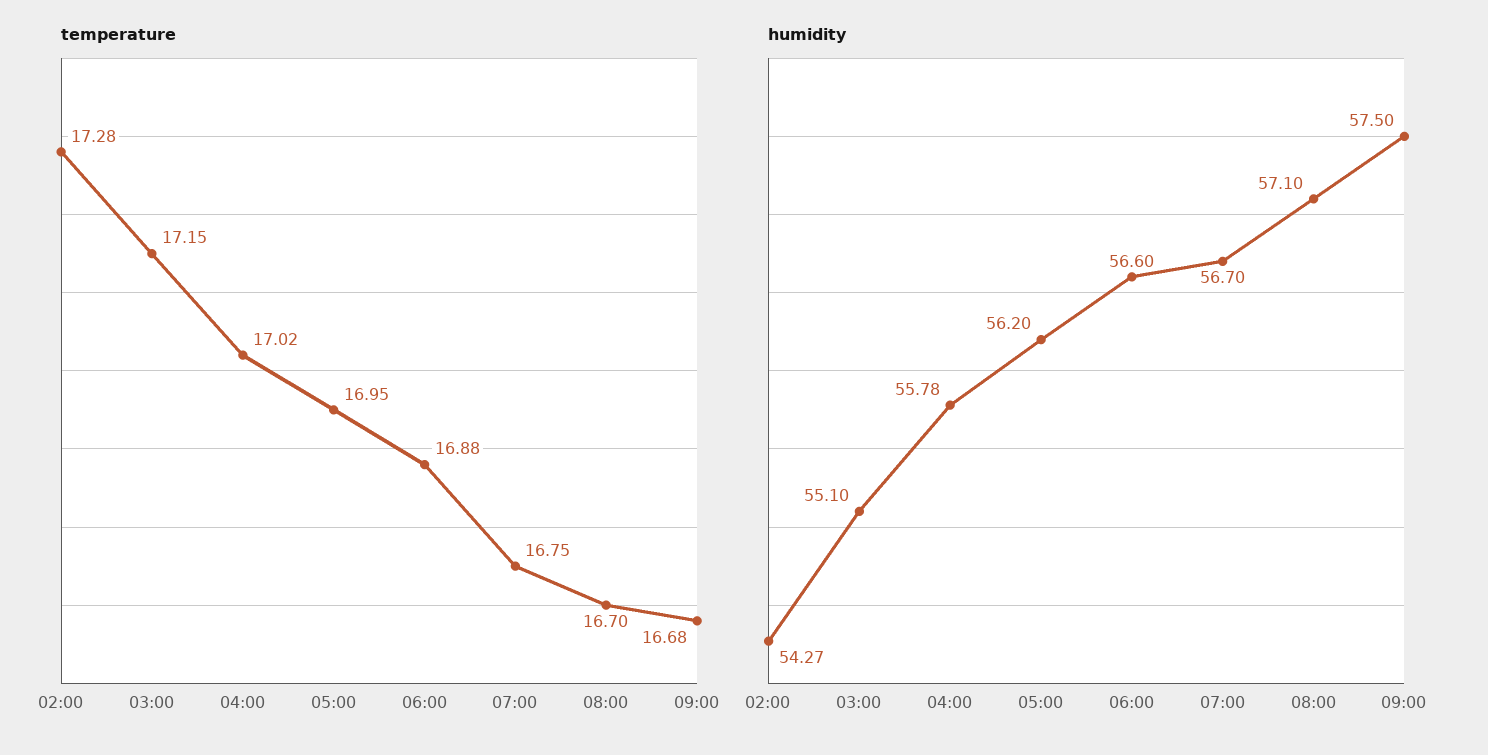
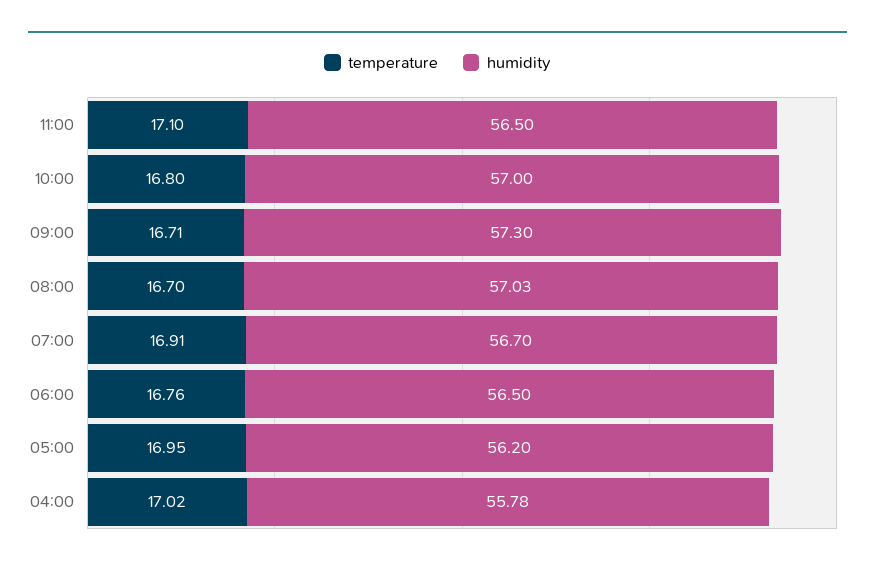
temperature, 02:00: 17.28 -> none
temperature, 03:00: 17.15 -> none
temperature, 06:00: 16.88 -> 16.76
temperature, 07:00: 16.75 -> 16.91
temperature, 09:00: 16.68 -> 16.71
humidity, 02:00: 54.27 -> none
humidity, 03:00: 55.1 -> none
humidity, 06:00: 56.6 -> 56.5
humidity, 08:00: 57.1 -> 57.03
humidity, 09:00: 57.5 -> 57.3
temperature, 11:00: none -> 17.1
humidity, 11:00: none -> 56.5
temperature, 10:00: none -> 16.8
humidity, 10:00: none -> 57

